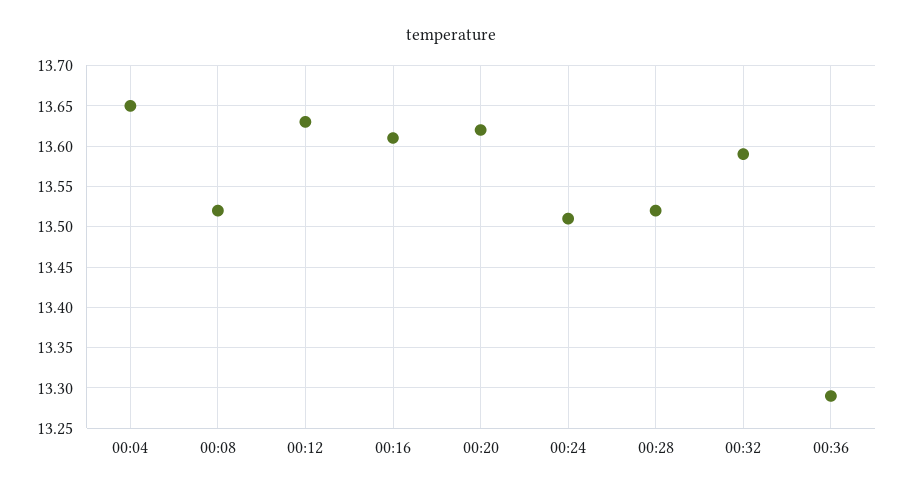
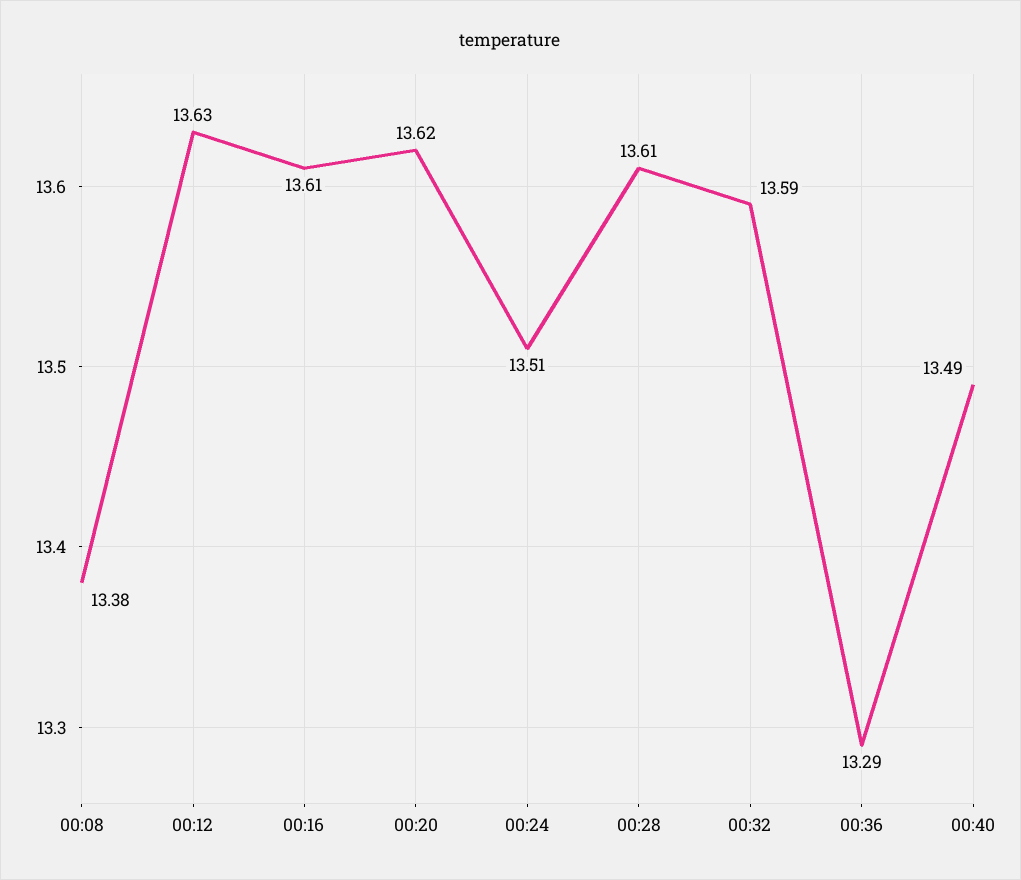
00:04: 13.65 -> none
00:08: 13.52 -> 13.38
00:28: 13.52 -> 13.61
00:40: none -> 13.49

